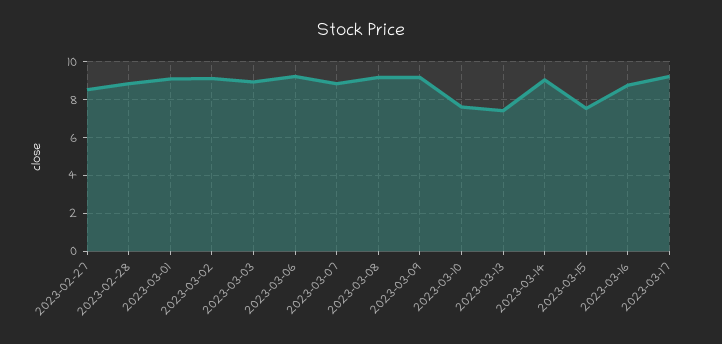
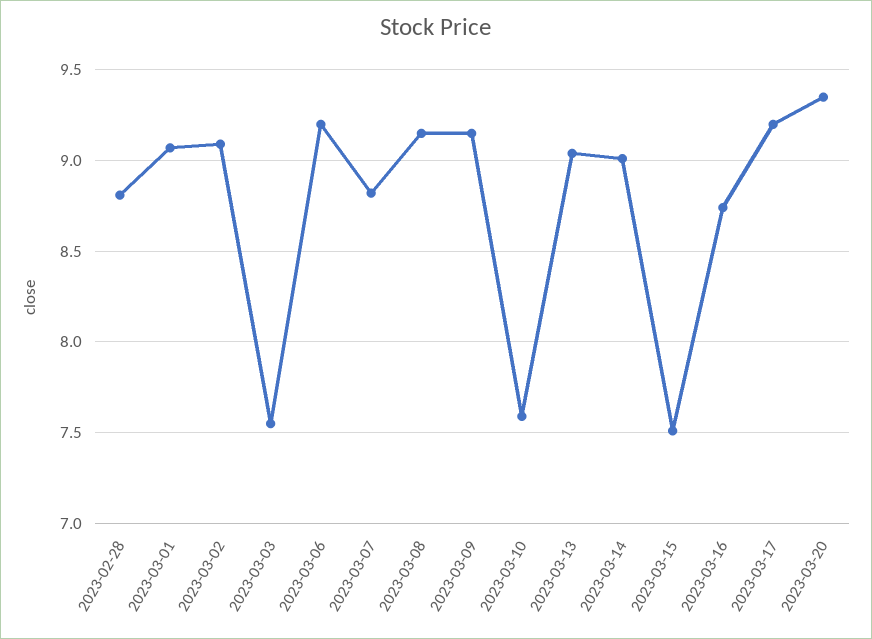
2023-02-27: 8.5 -> none
2023-03-03: 9 -> 7.55
2023-03-13: 7.5 -> 9.05
2023-03-20: none -> 9.35

